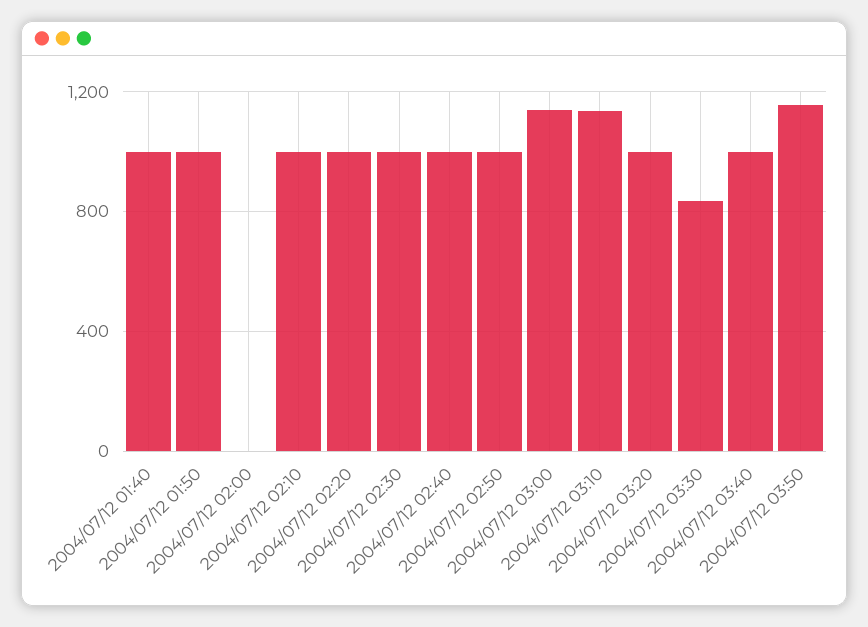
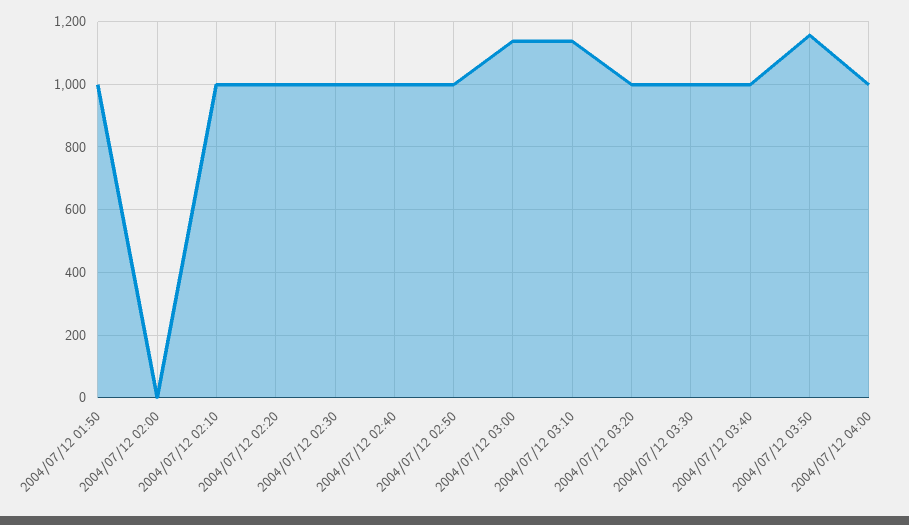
2004/07/12 01:40: 1000 -> none
2004/07/12 03:30: 850 -> 1000
2004/07/12 04:00: none -> 1000

